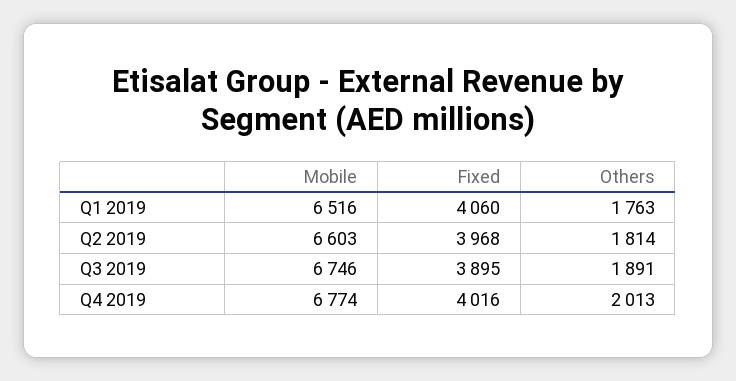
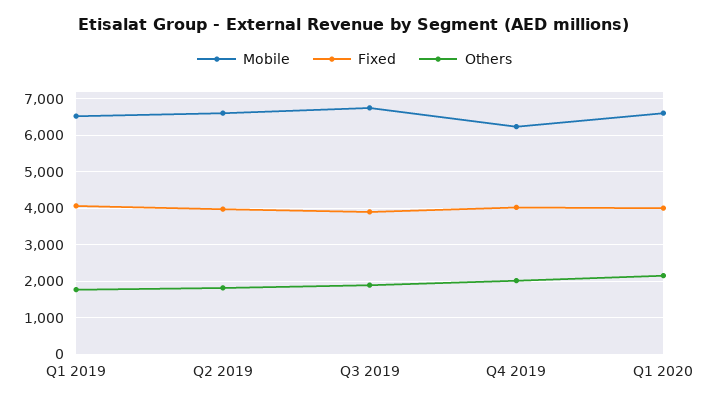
Mobile, Q4 2019: 6774 -> 6200
Mobile, Q1 2020: none -> 6600
Fixed, Q1 2020: none -> 4000
Others, Q1 2020: none -> 2200

